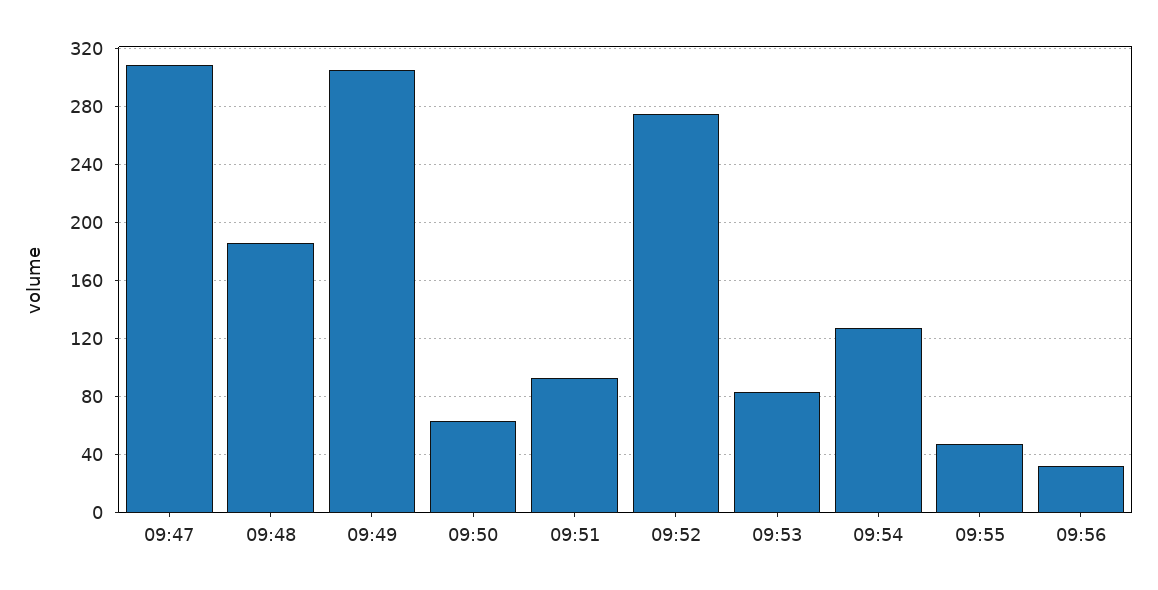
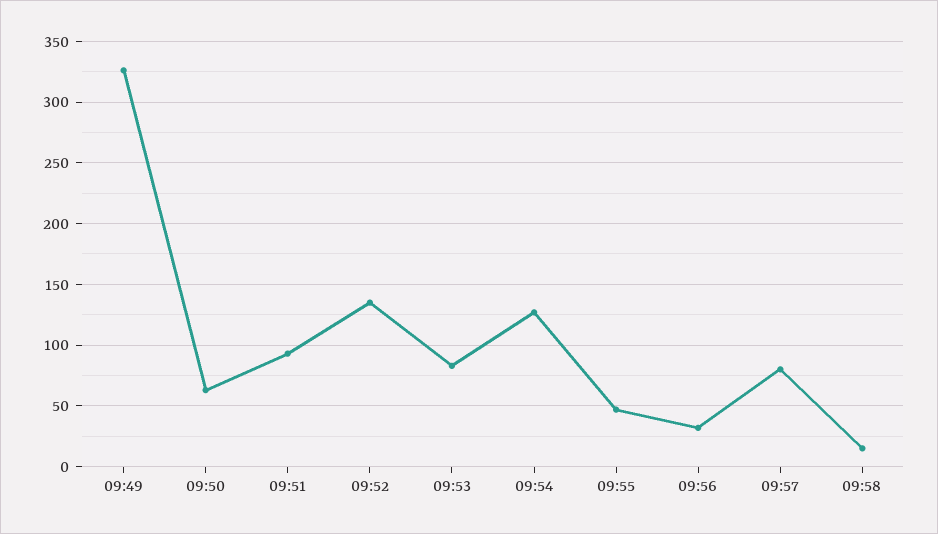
09:47: 310 -> none
09:48: 185 -> none
09:49: 305 -> 325
09:52: 275 -> 135
09:57: none -> 80
09:58: none -> 15

